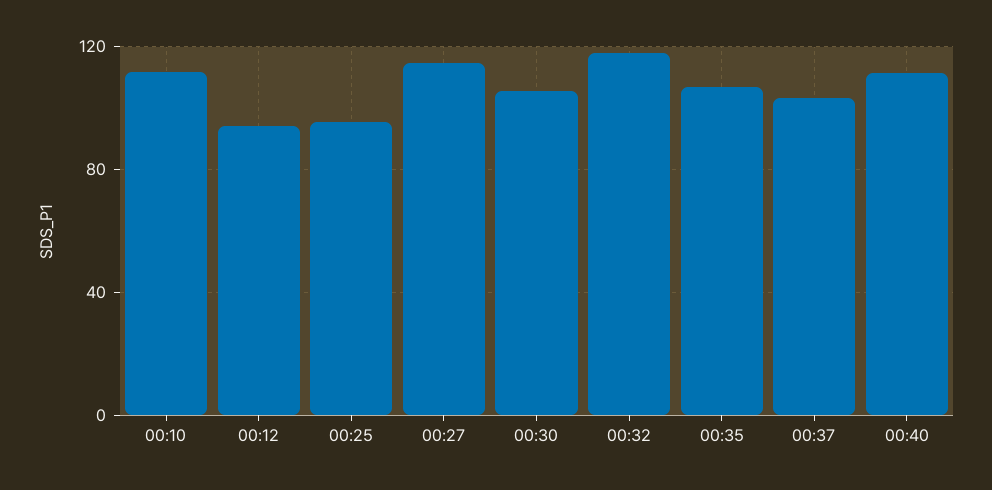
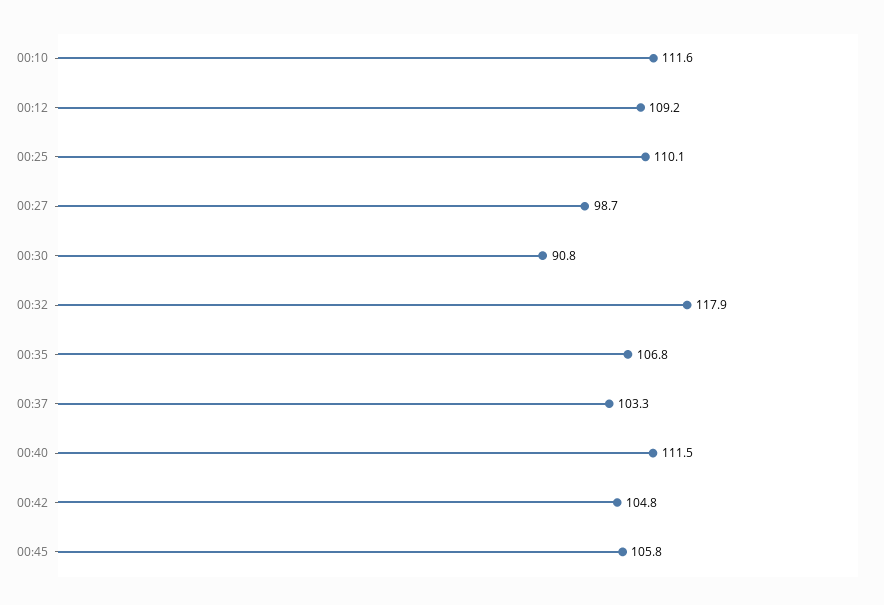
00:12: 95 -> 109.2
00:25: 95 -> 110.1
00:27: 115 -> 98.7
00:30: 105 -> 90.8
00:42: none -> 104.8
00:45: none -> 105.8

